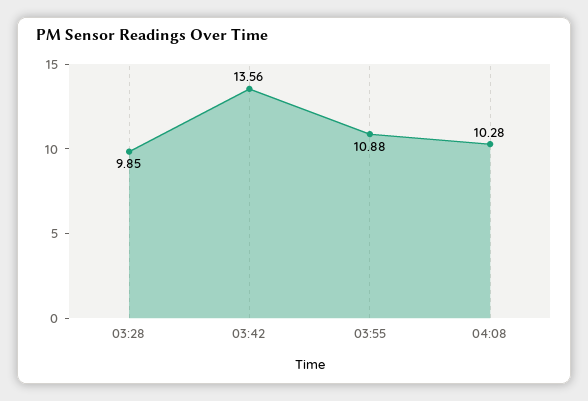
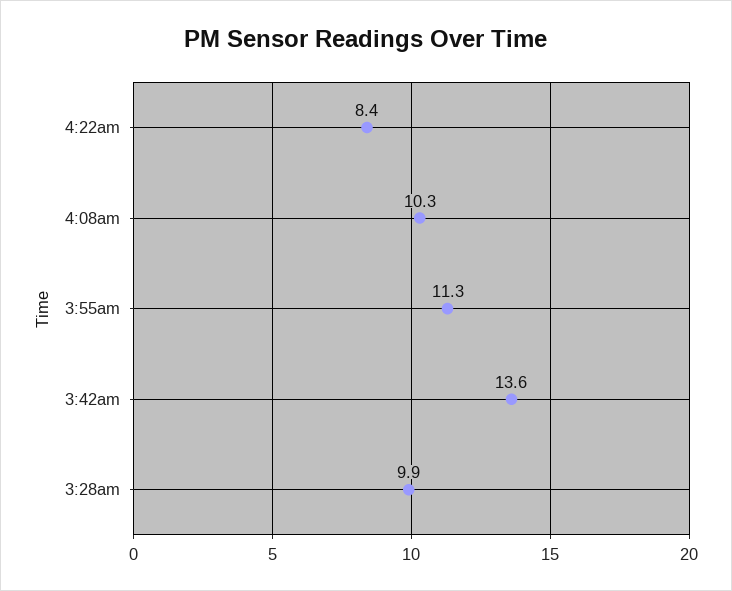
03:55: 10.88 -> 11.3
4:22am: none -> 8.4

